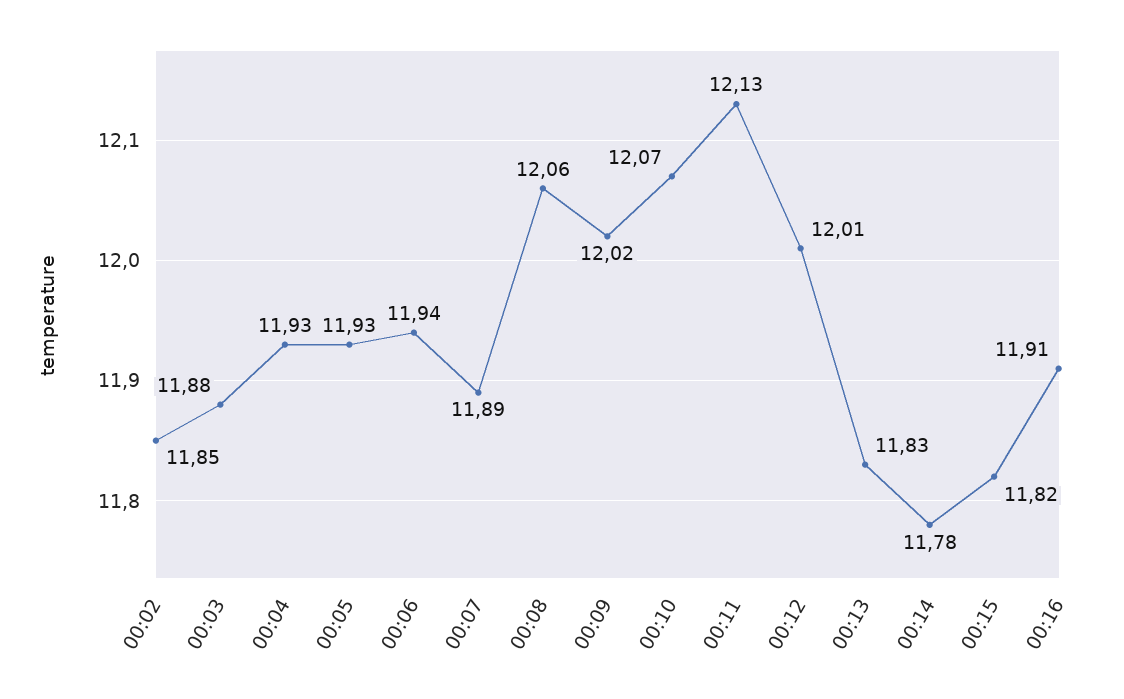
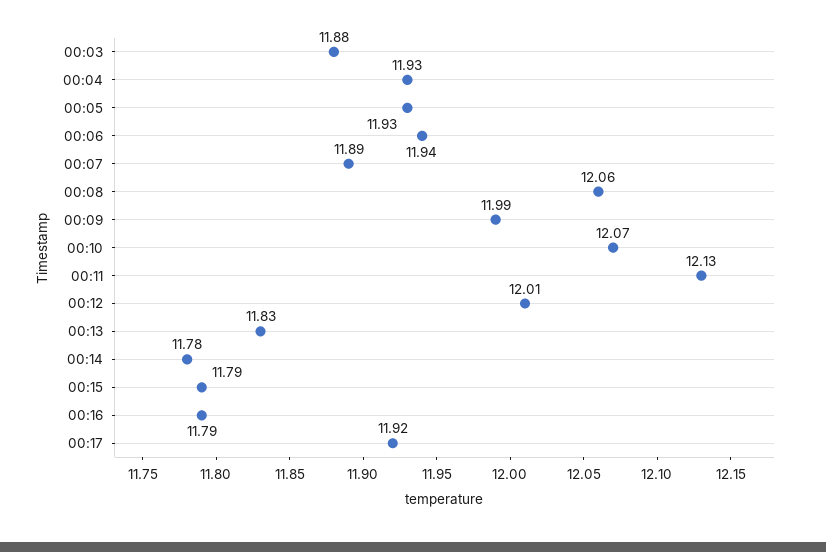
00:02: 11.85 -> none
00:09: 12.02 -> 11.99
00:15: 11.82 -> 11.79
00:16: 11.91 -> 11.79
00:17: none -> 11.92

